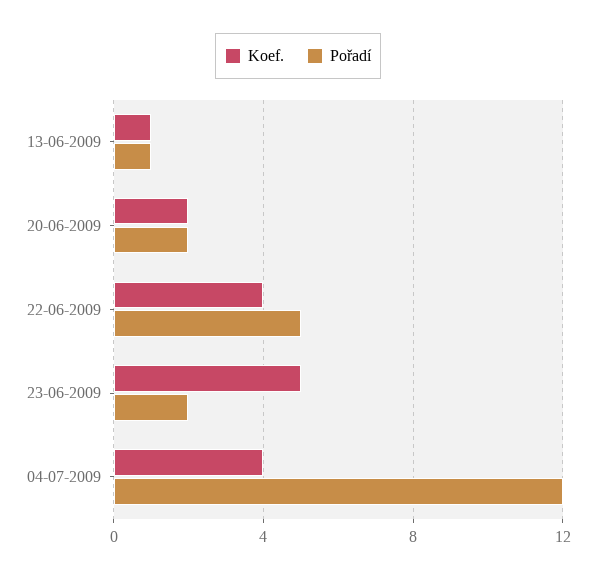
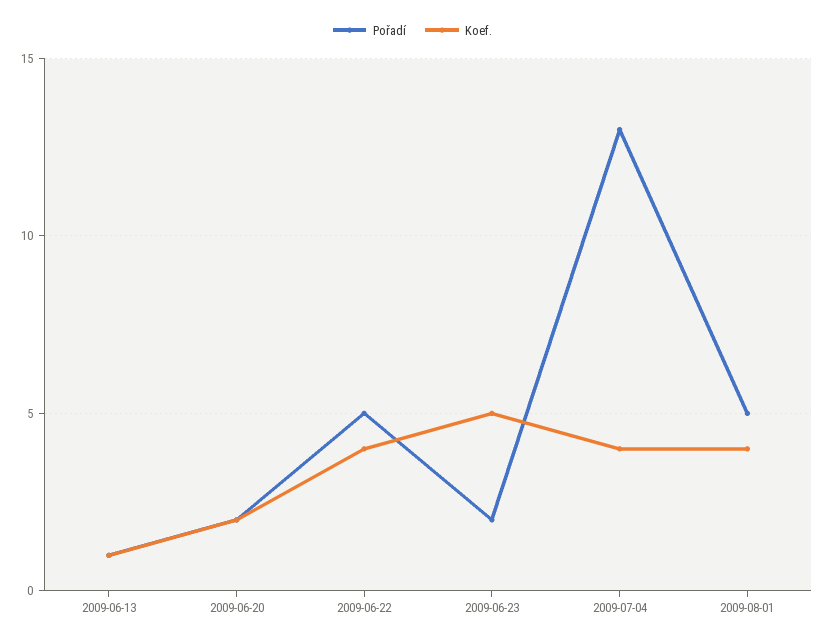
Pořadí, 04-07-2009: 12 -> 13
Pořadí, 2009-08-01: none -> 5
Koef., 2009-08-01: none -> 4

